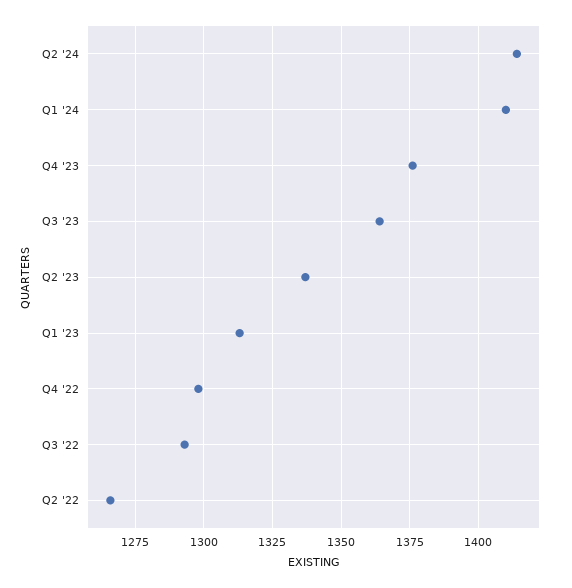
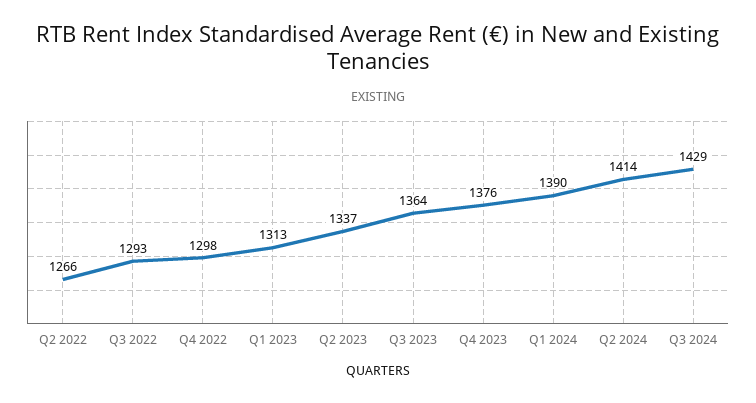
Q1 '24: 1410 -> 1390
Q3 2024: none -> 1429

